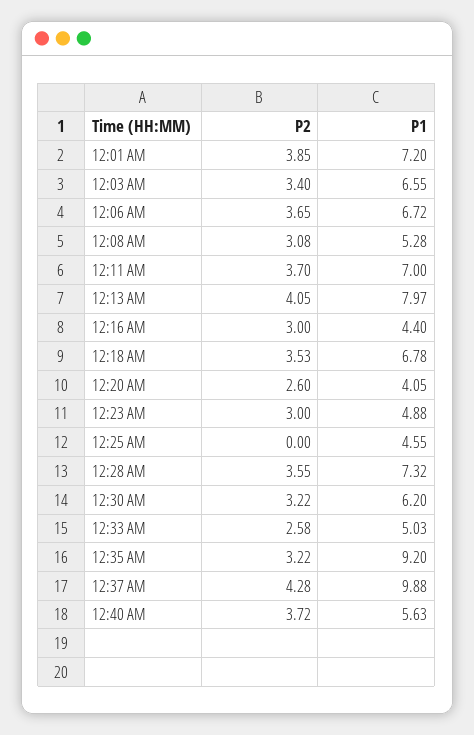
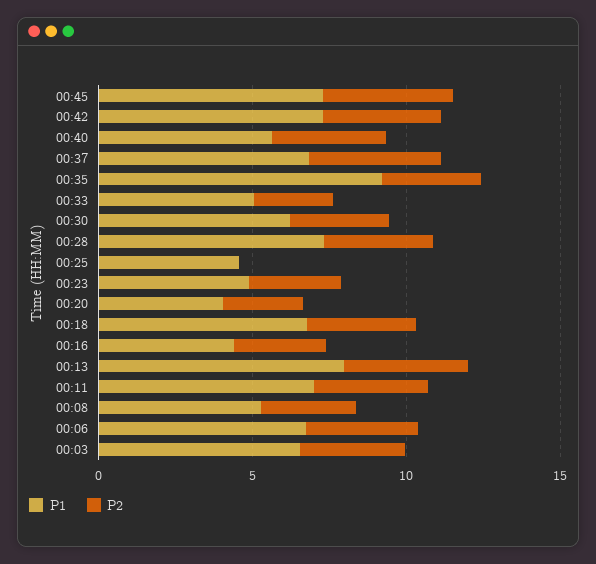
P2, 12:01 AM: 3.85 -> none
P1, 12:01 AM: 7.2 -> none
P1, 12:37 AM: 9.88 -> 7
P1, 00:45: none -> 7
P2, 00:45: none -> 4
P1, 00:42: none -> 7
P2, 00:42: none -> 4

